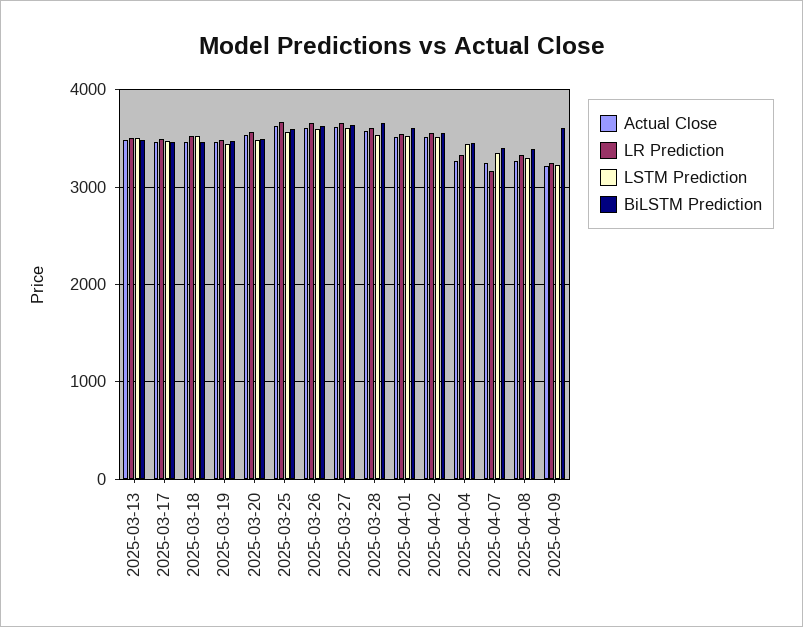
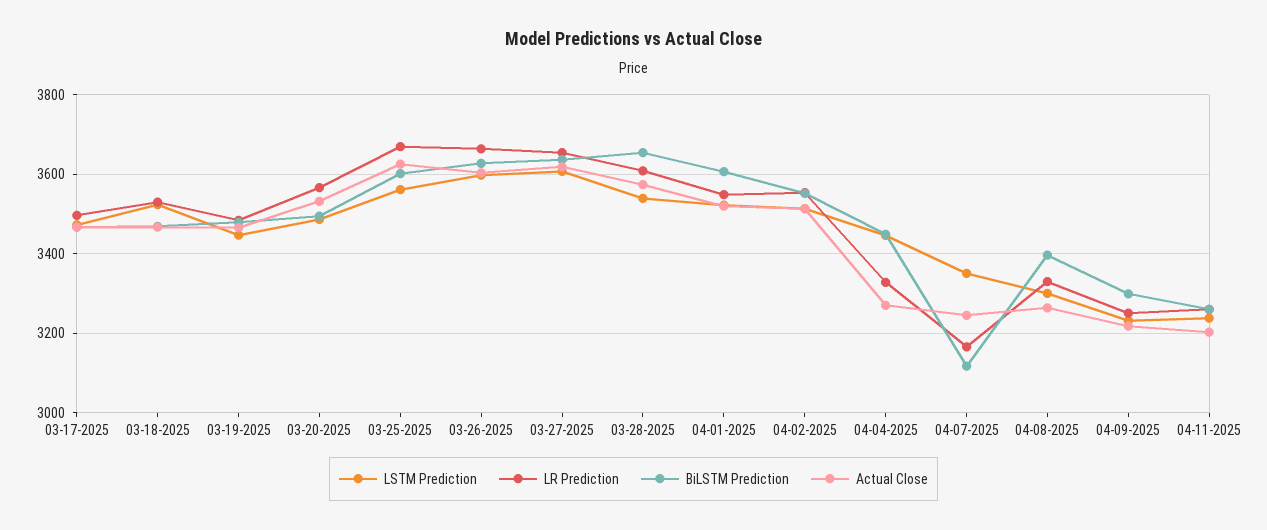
Actual Close, 2025-03-13: 3500 -> none
LR Prediction, 2025-03-13: 3500 -> none
LSTM Prediction, 2025-03-13: 3500 -> none
BiLSTM Prediction, 2025-03-13: 3500 -> none
BiLSTM Prediction, 2025-04-07: 3400 -> 3120
BiLSTM Prediction, 2025-04-09: 3600 -> 3300
LSTM Prediction, 04-11-2025: none -> 3240
LR Prediction, 04-11-2025: none -> 3260
BiLSTM Prediction, 04-11-2025: none -> 3260
Actual Close, 04-11-2025: none -> 3200

